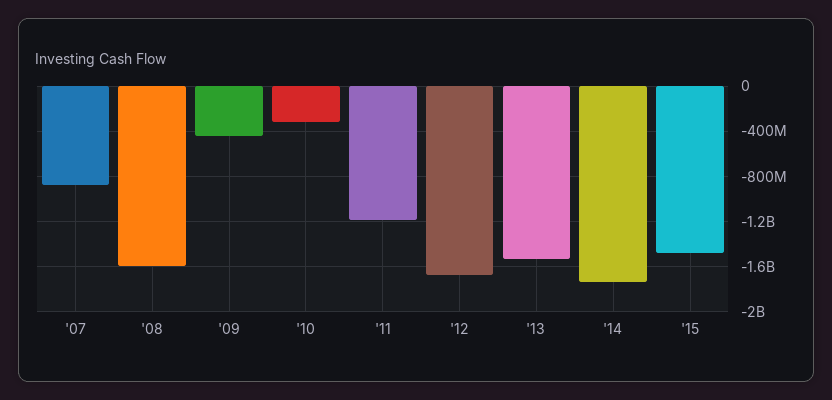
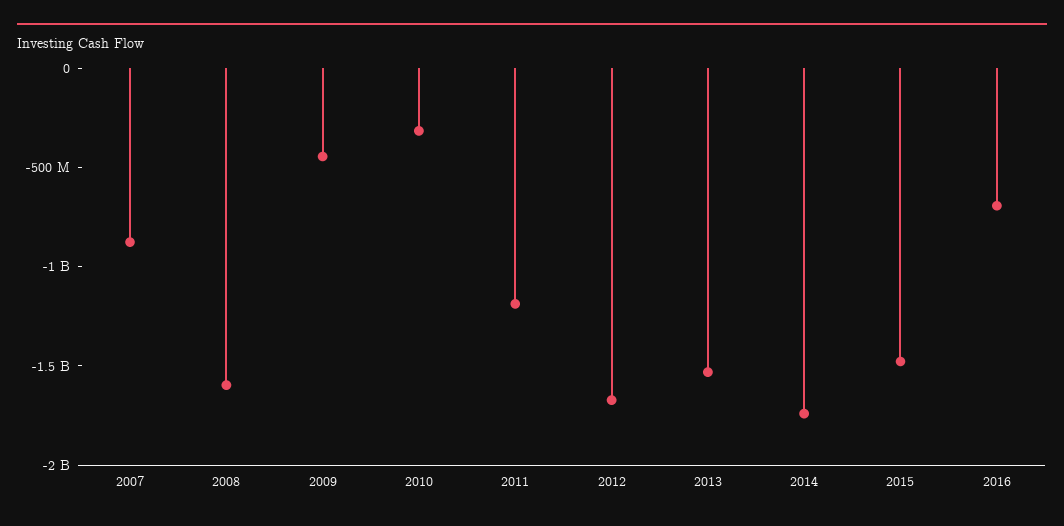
2016: none -> -700000000

